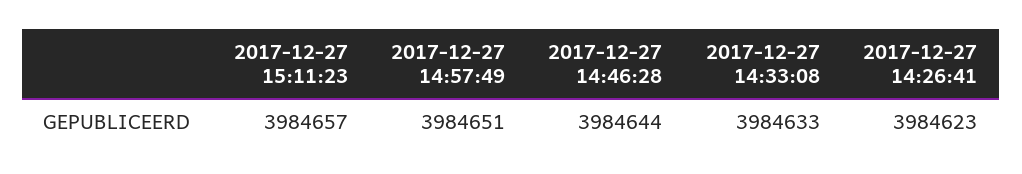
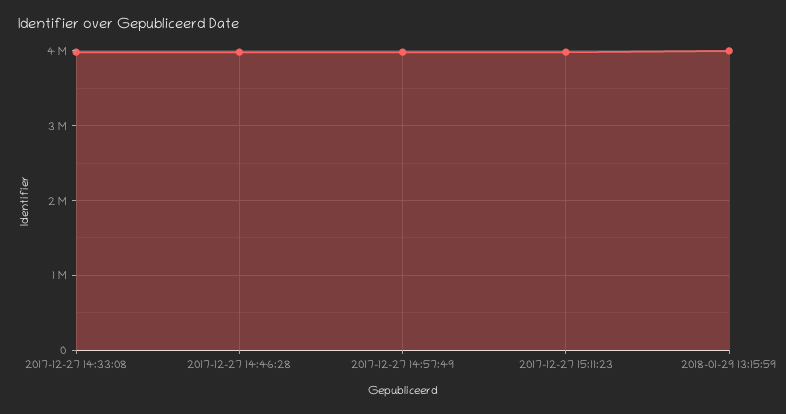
2017-12-27 14:26:41: 3984623 -> none
2018-01-29 13:15:59: none -> 4000000

